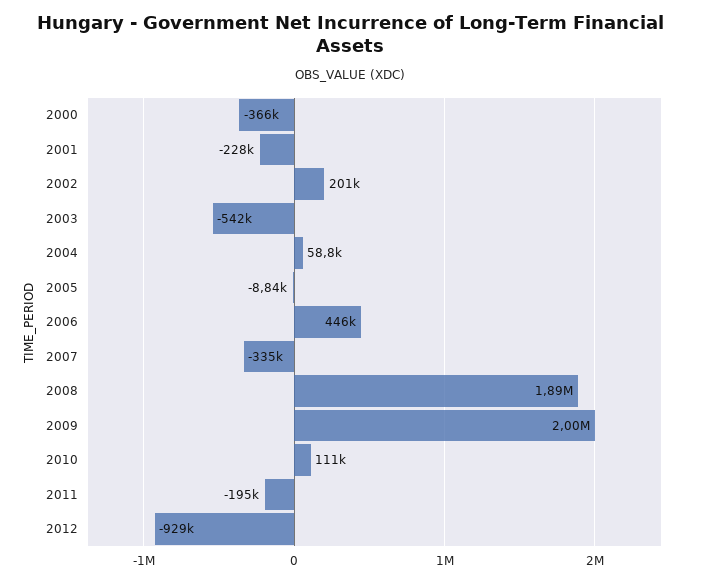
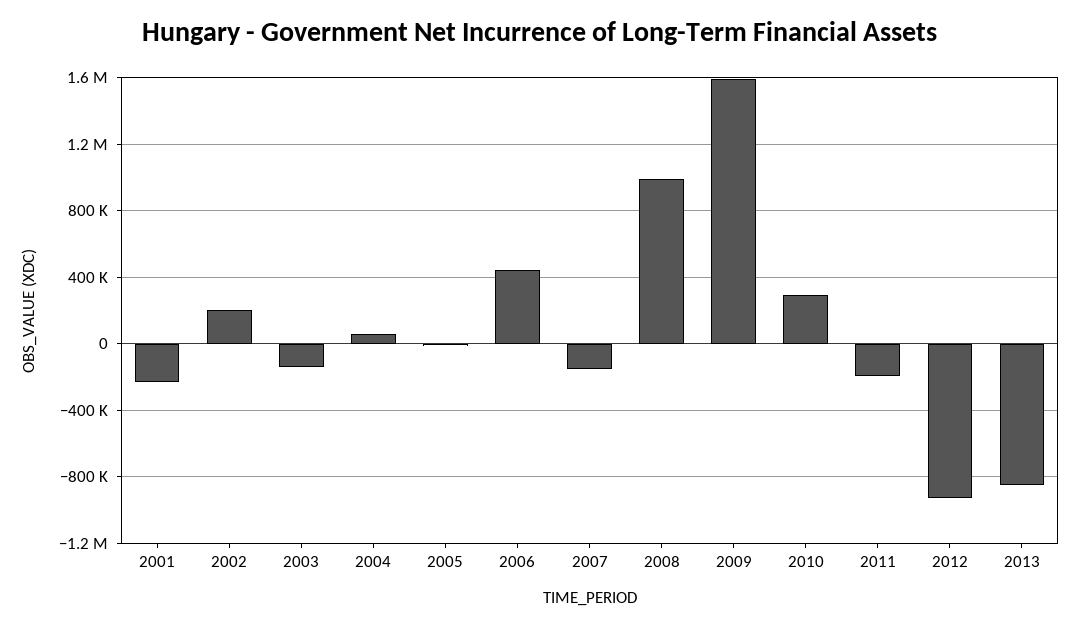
2000: -366000 -> none
2003: -542000 -> -150000
2007: -335000 -> -150000
2008: 1890000 -> 1000000
2009: 2000000 -> 1600000
2010: 111000 -> 300000
2013: none -> -850000

